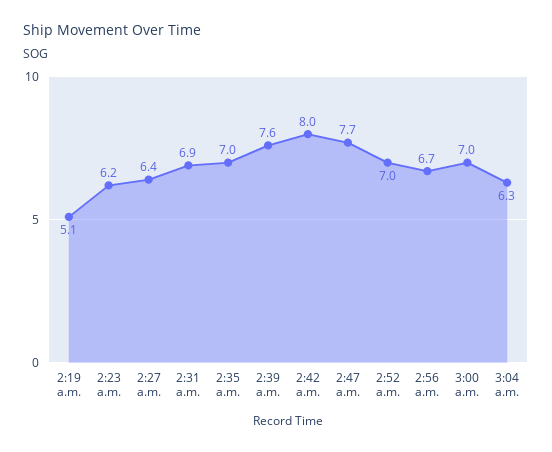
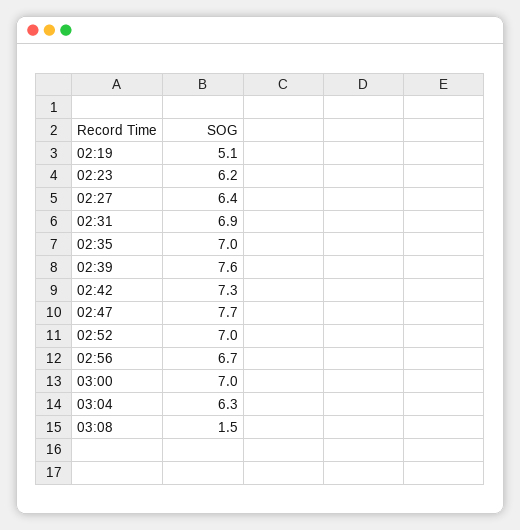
2:42 a.m.: 8 -> 7.3
03:08: none -> 1.5

